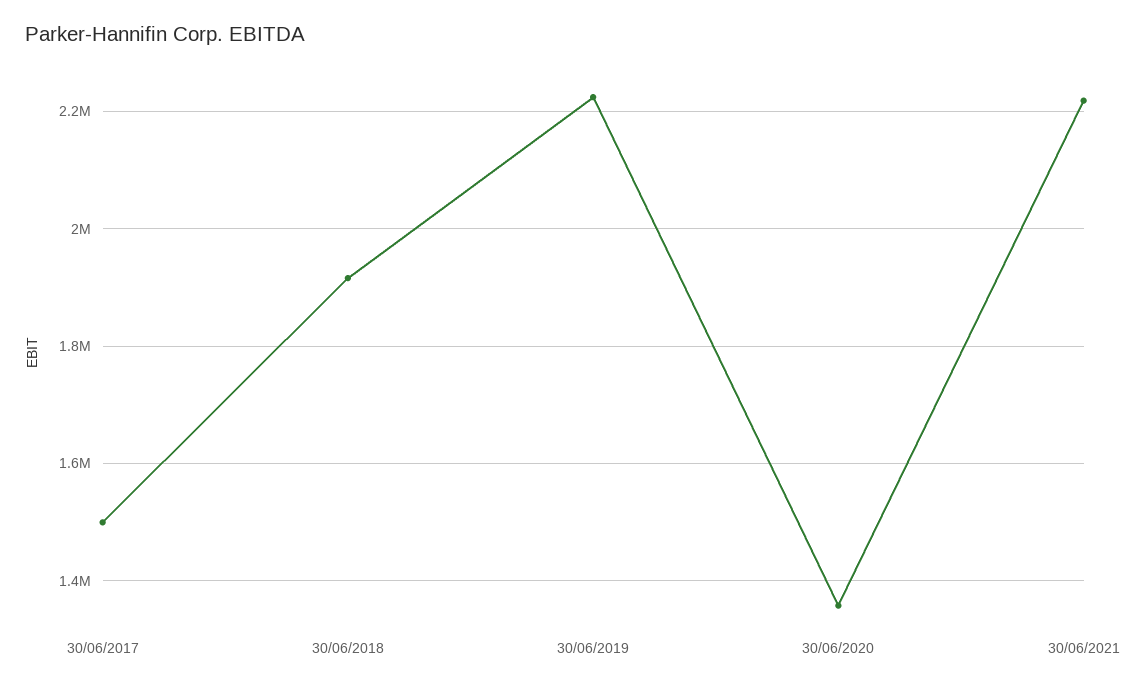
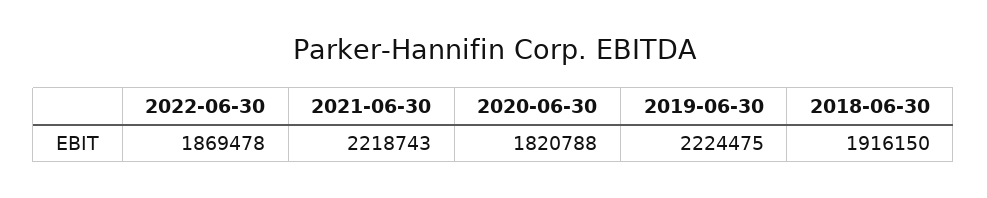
30/06/2017: 1500000 -> none
30/06/2020: 1360000 -> 1820788
2022-06-30: none -> 1869478

